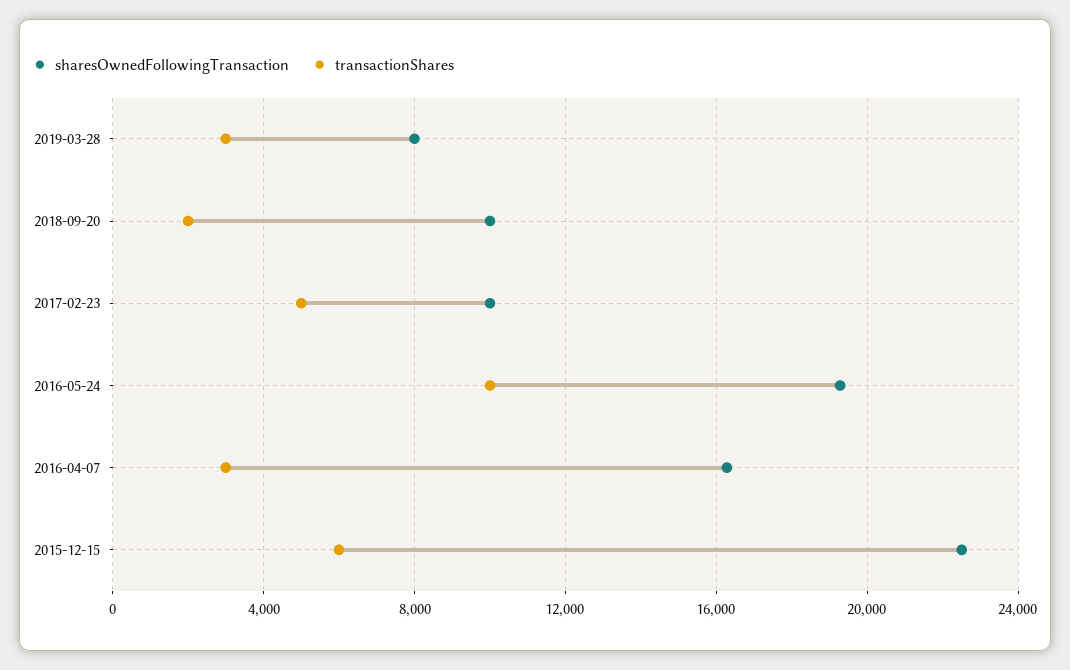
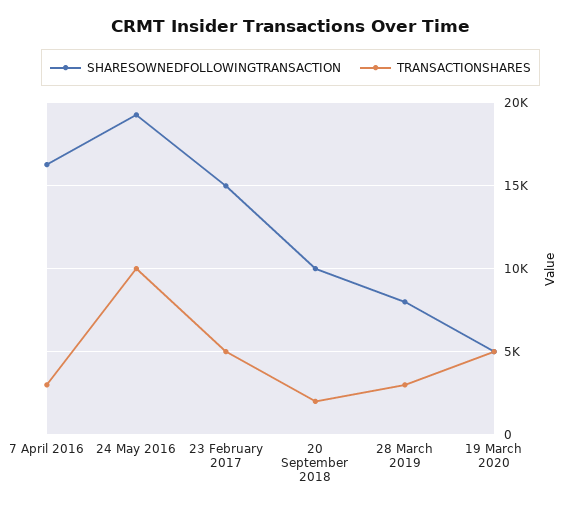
sharesOwnedFollowingTransaction, 2017-02-23: 10000 -> 15000
sharesOwnedFollowingTransaction, 2015-12-15: 22500 -> none
transactionShares, 2015-12-15: 6000 -> none
sharesOwnedFollowingTransaction, 19 March 2020: none -> 5000
transactionShares, 19 March 2020: none -> 5000

